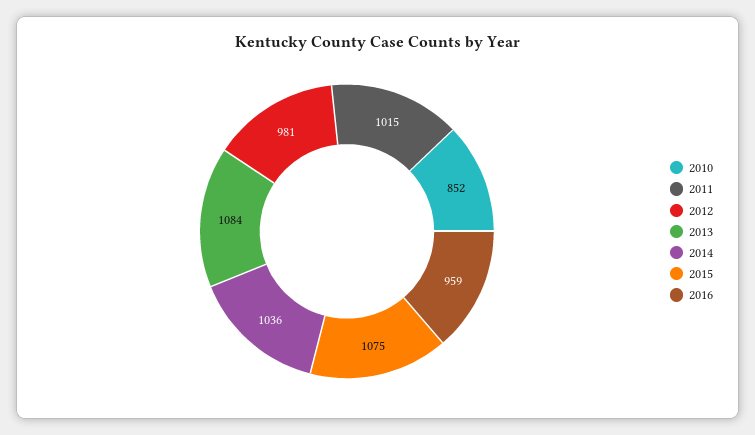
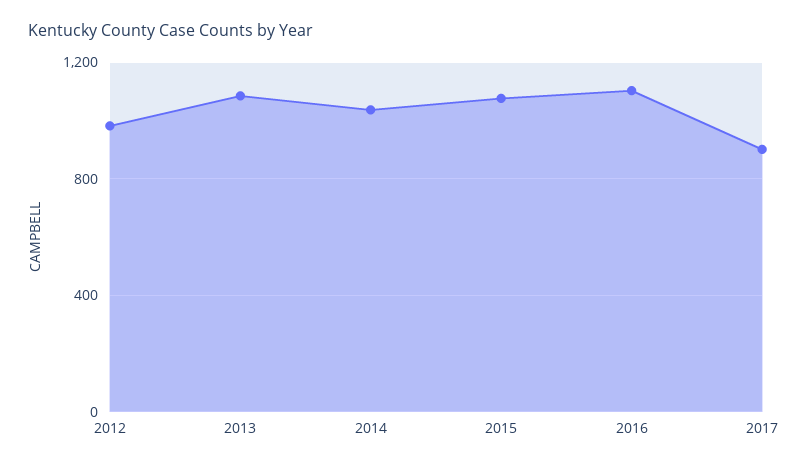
2010: 852 -> none
2011: 1015 -> none
2016: 959 -> 1100
2017: none -> 900

